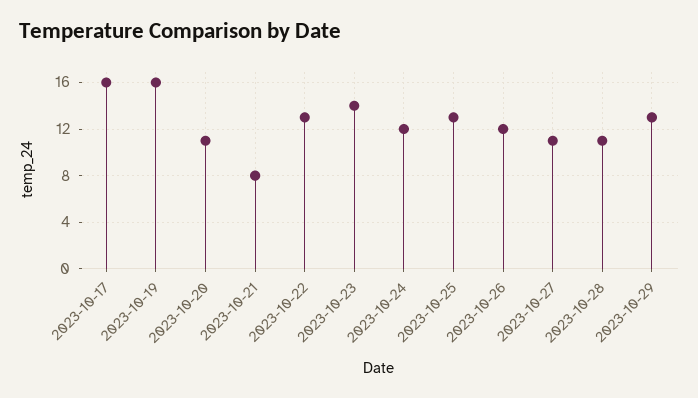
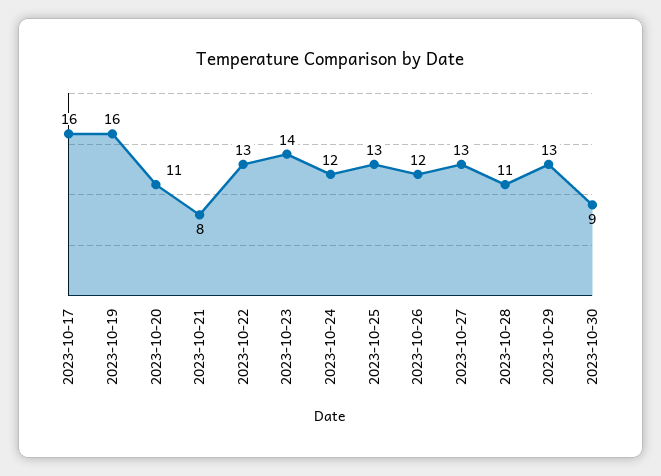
2023-10-27: 11 -> 13
2023-10-30: none -> 9

